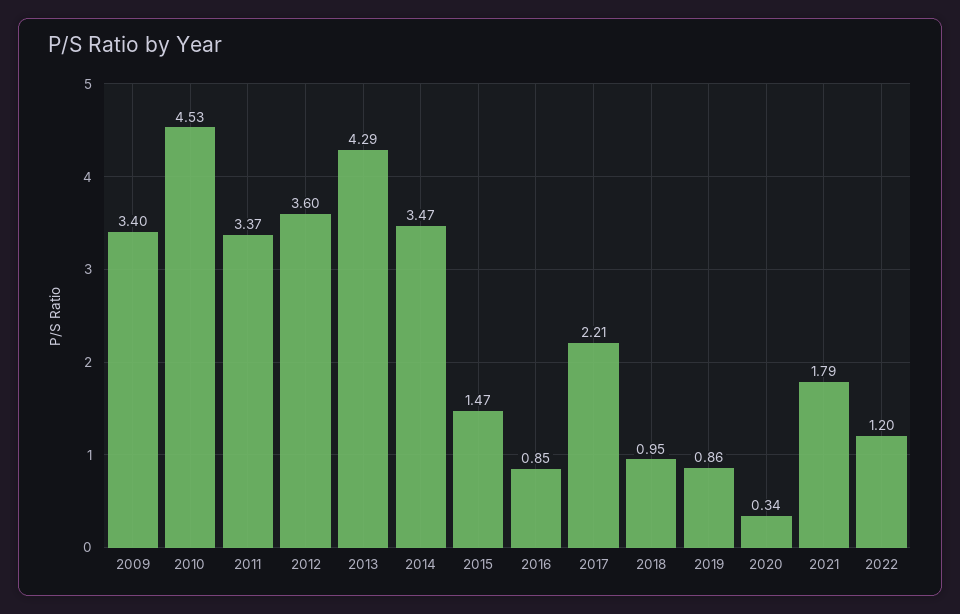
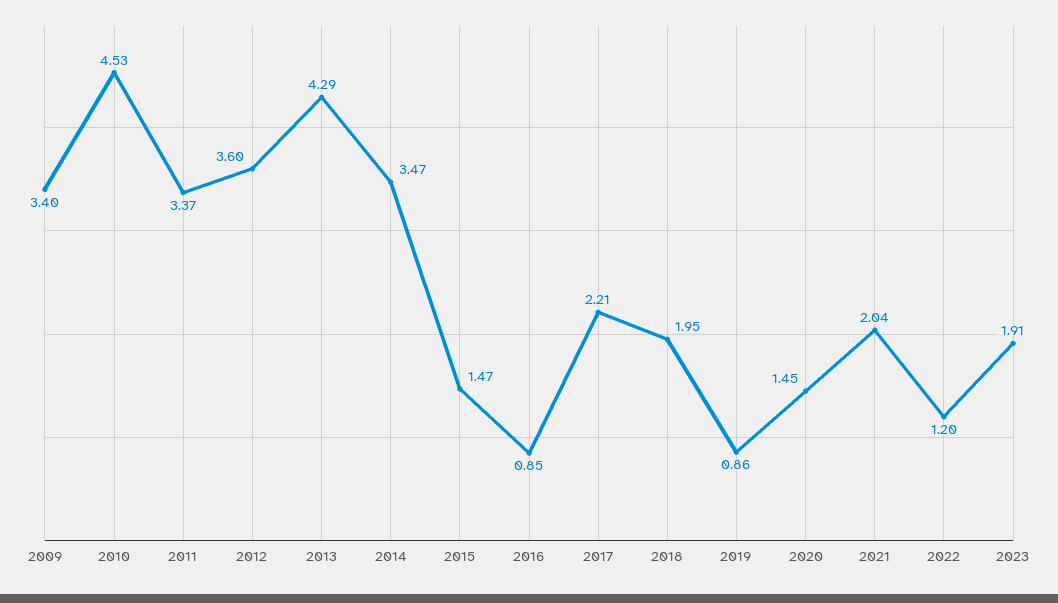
2018: 0.95 -> 1.95
2020: 0.34 -> 1.45
2021: 1.79 -> 2.04
2023: none -> 1.91

